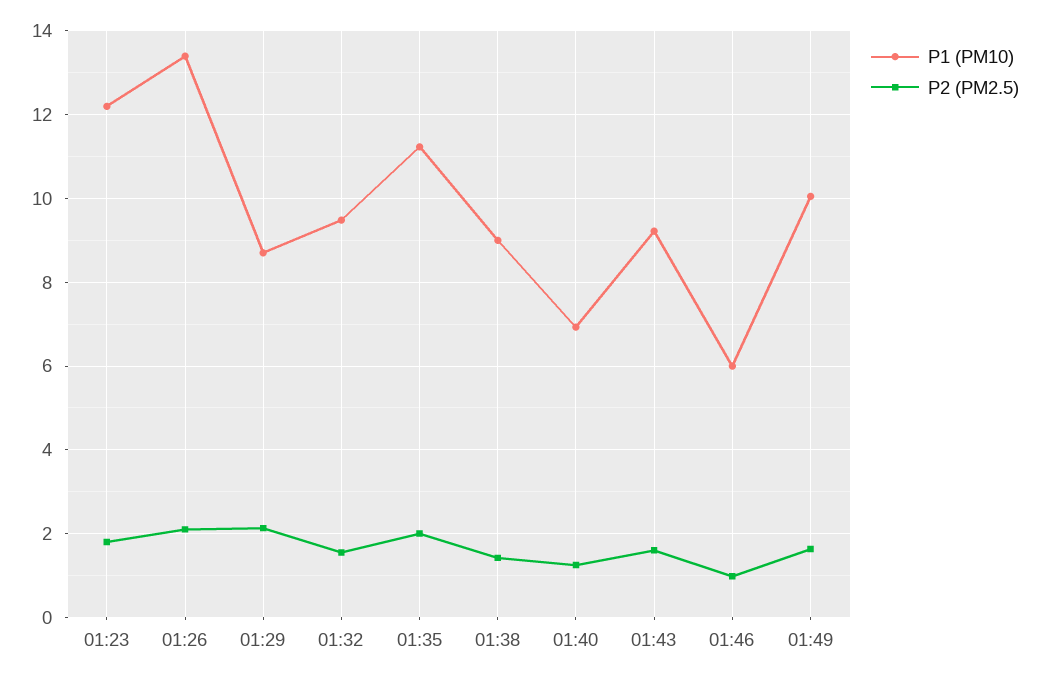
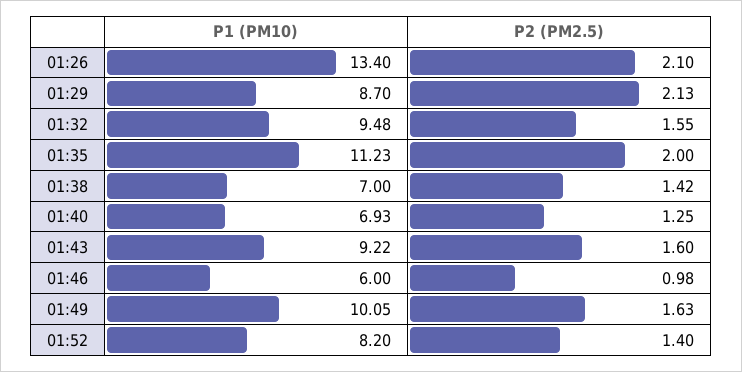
P1 (PM10), 01:23: 12.2 -> none
P2 (PM2.5), 01:23: 1.8 -> none
P1 (PM10), 01:38: 9 -> 7
P1 (PM10), 01:52: none -> 8.2
P2 (PM2.5), 01:52: none -> 1.4

